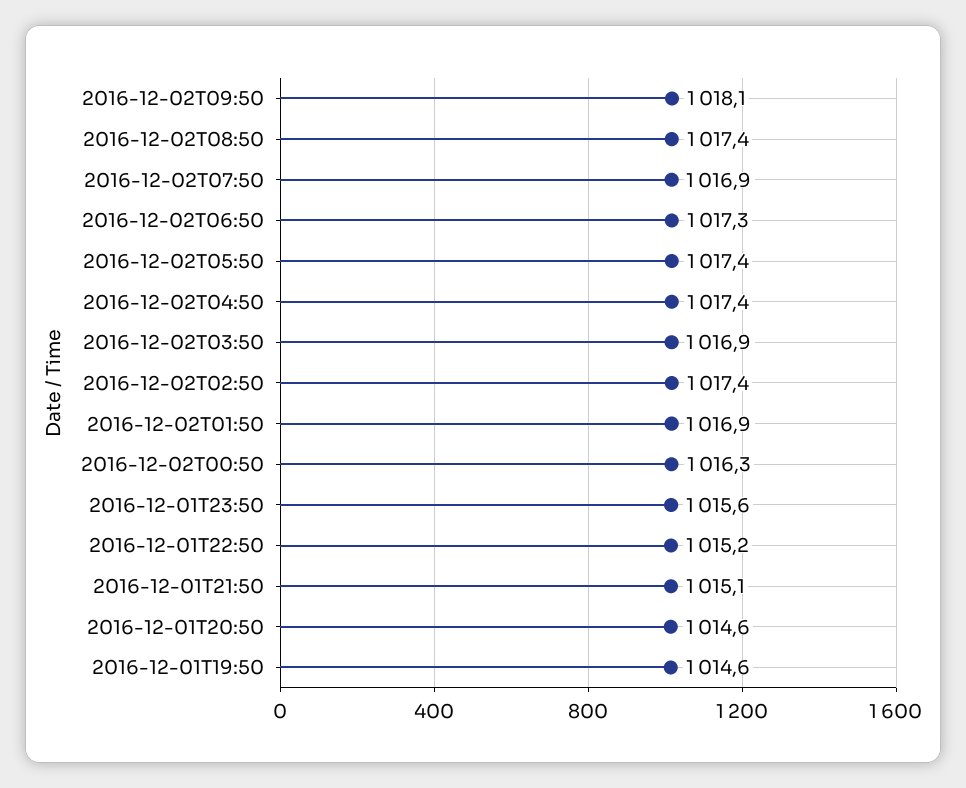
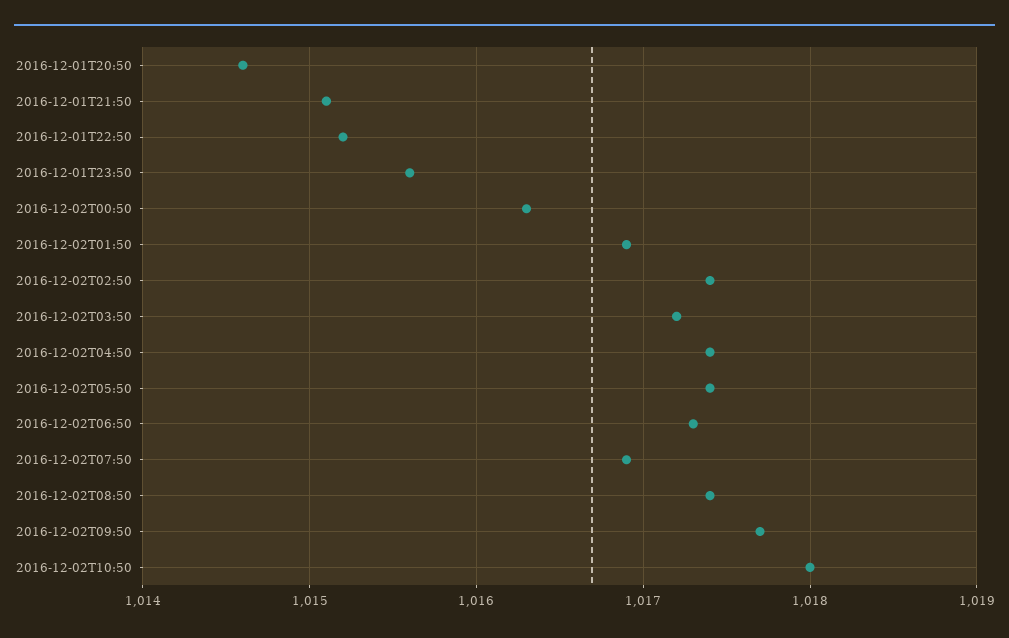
2016-12-02T09:50: 1018.1 -> 1017.7
2016-12-02T03:50: 1016.9 -> 1017.2
2016-12-01T19:50: 1014.6 -> none
2016-12-02T10:50: none -> 1018

